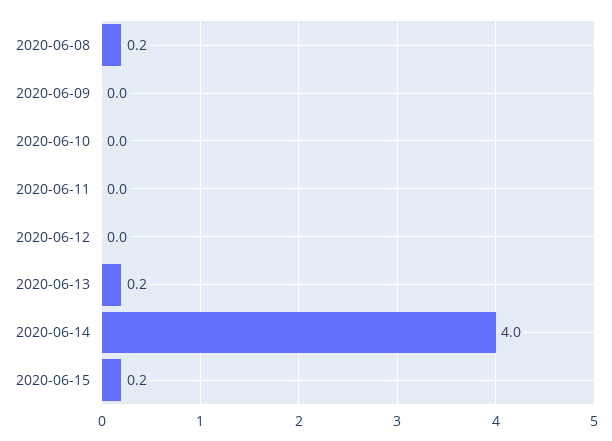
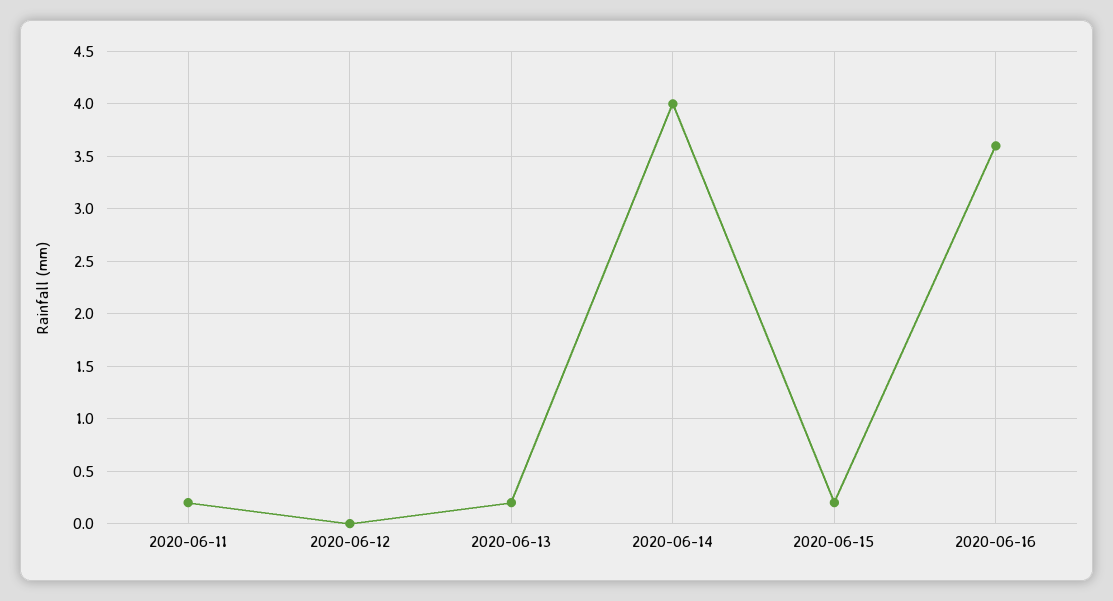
2020-06-08: 0.2 -> none
2020-06-09: 0 -> none
2020-06-10: 0 -> none
2020-06-11: 0 -> 0.2
2020-06-16: none -> 3.6

